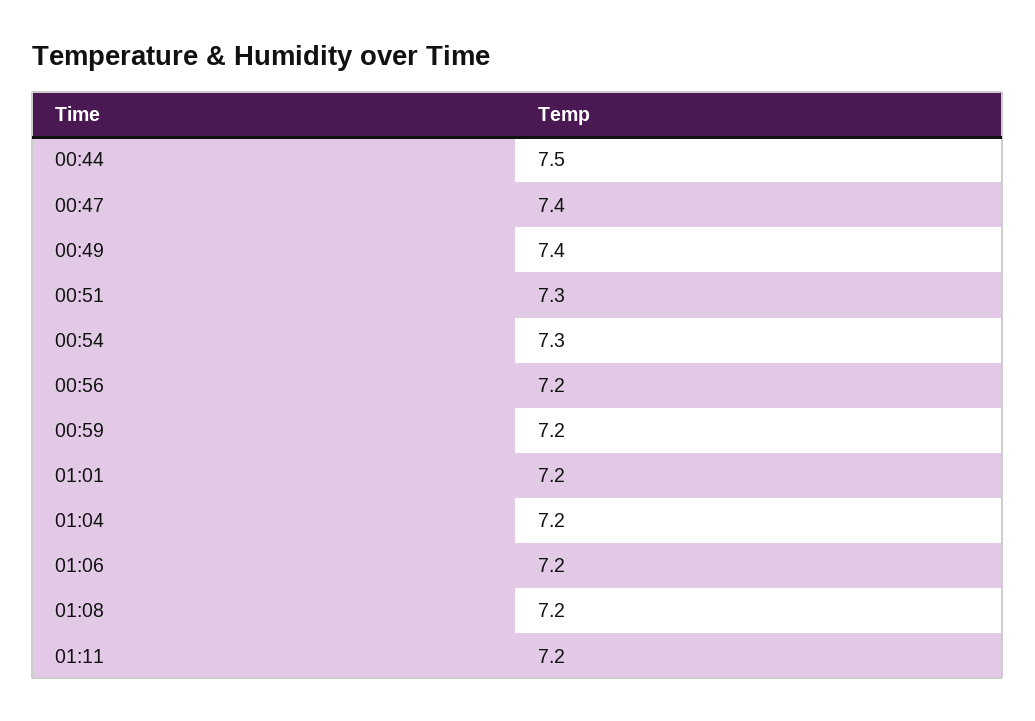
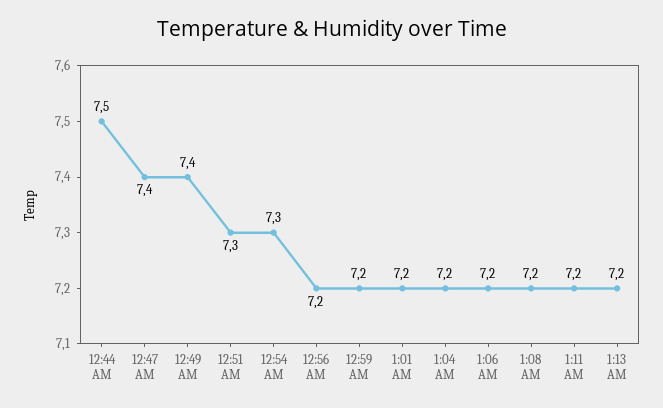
1:13 AM: none -> 7.2

